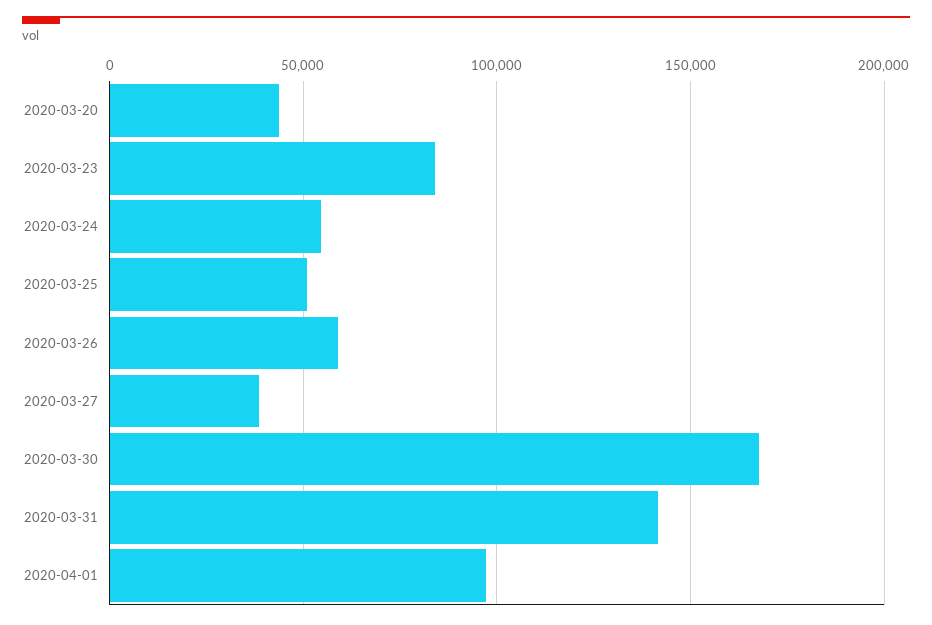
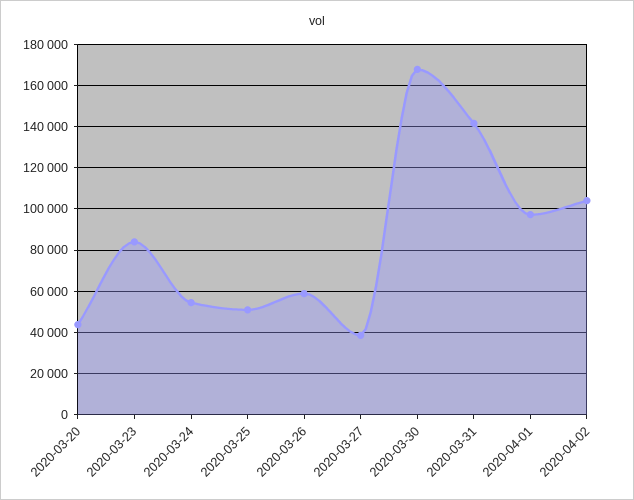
2020-04-02: none -> 105000

